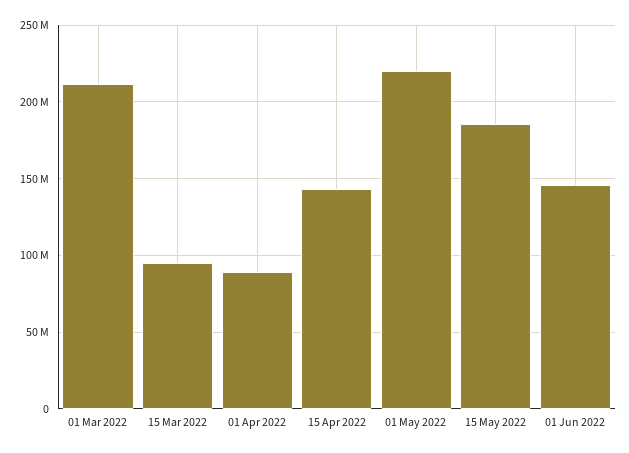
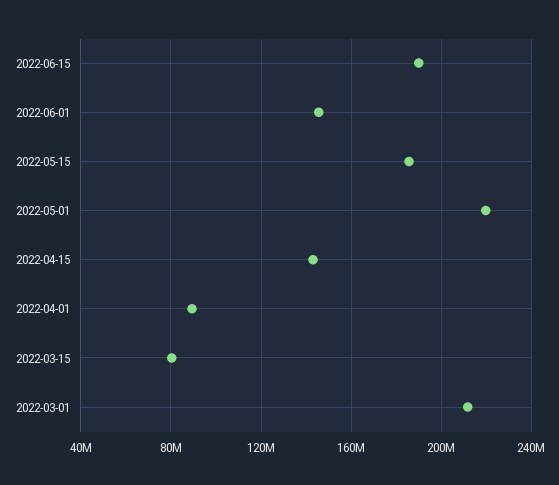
15 Mar 2022: 95000000 -> 80000000
2022-06-15: none -> 190000000

